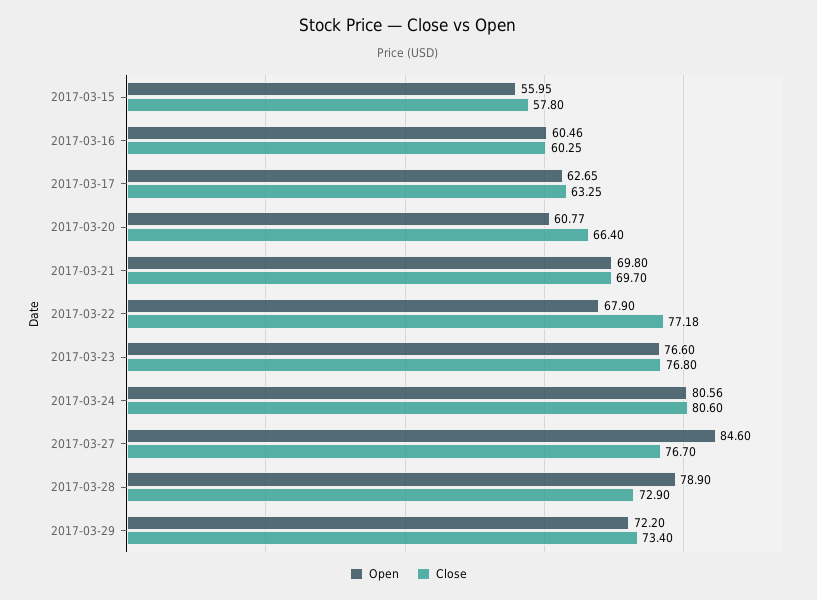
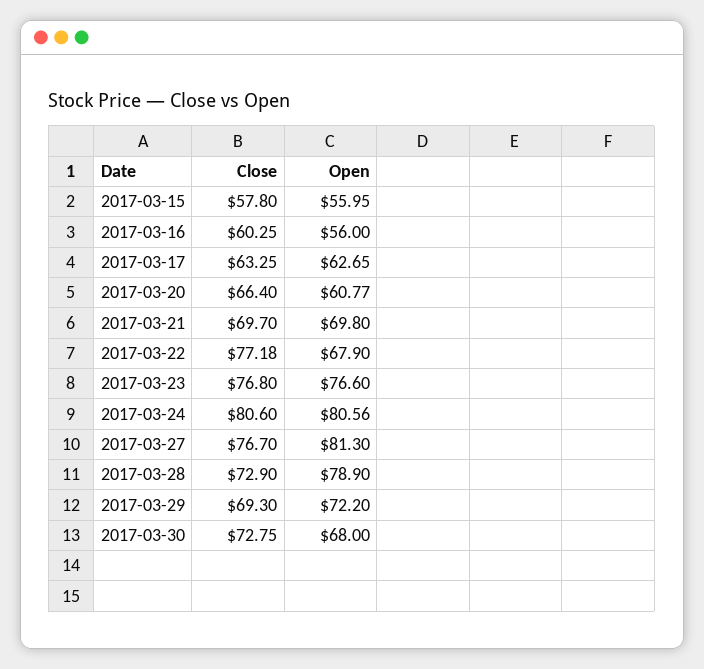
Open, 2017-03-16: 60.46 -> 56
Open, 2017-03-27: 84.6 -> 81.3
Close, 2017-03-29: 73.4 -> 69.3
Close, 2017-03-30: none -> 72.75
Open, 2017-03-30: none -> 68

